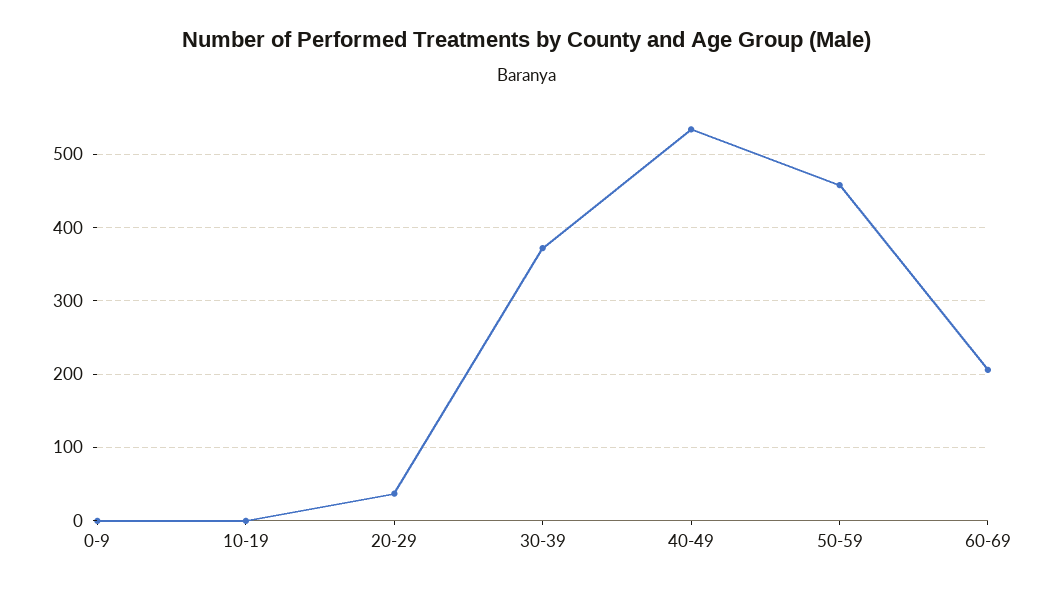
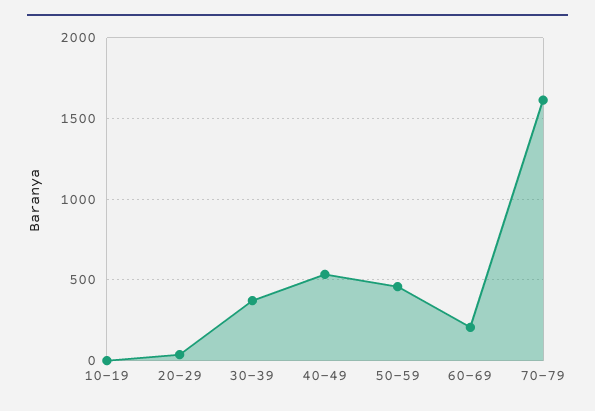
0-9: 0 -> none
70-79: none -> 1600

